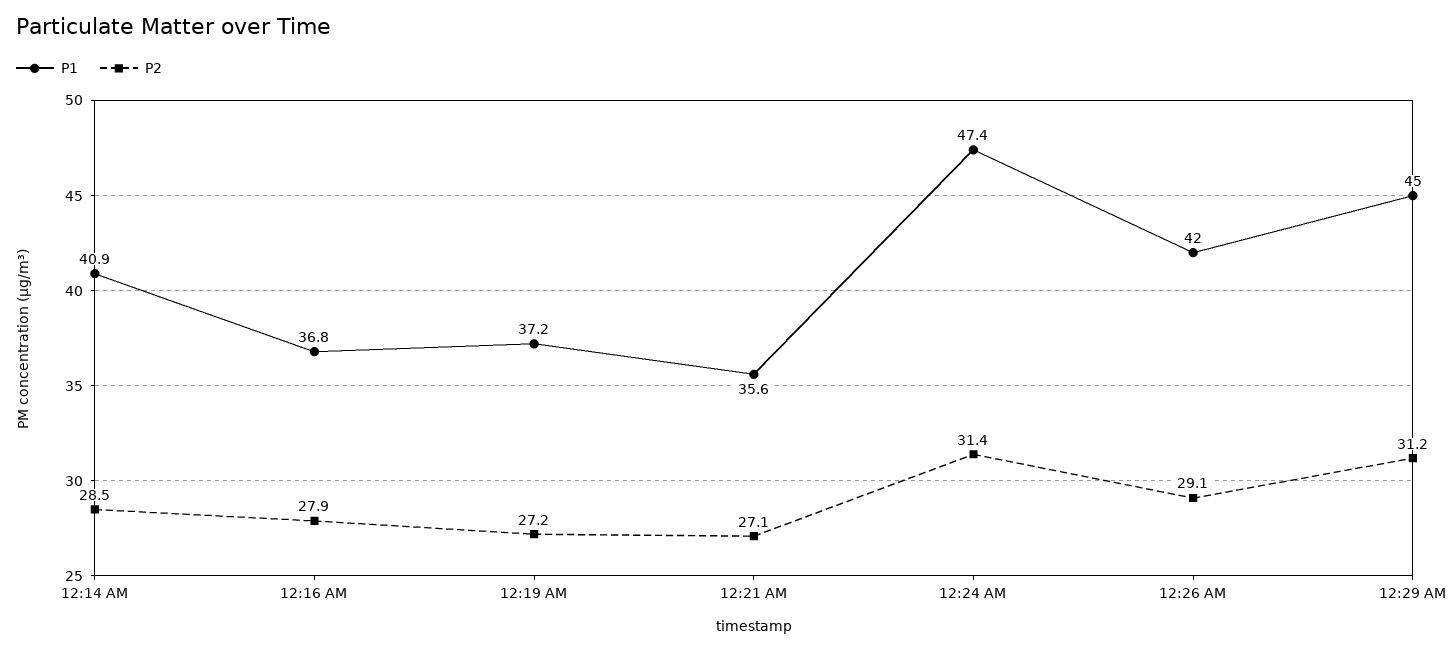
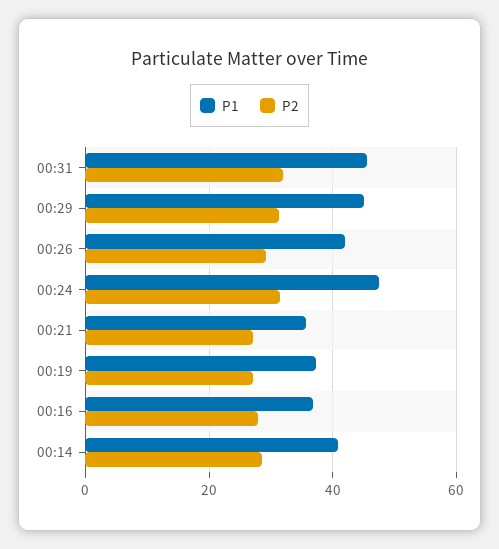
P1, 00:31: none -> 46
P2, 00:31: none -> 32

